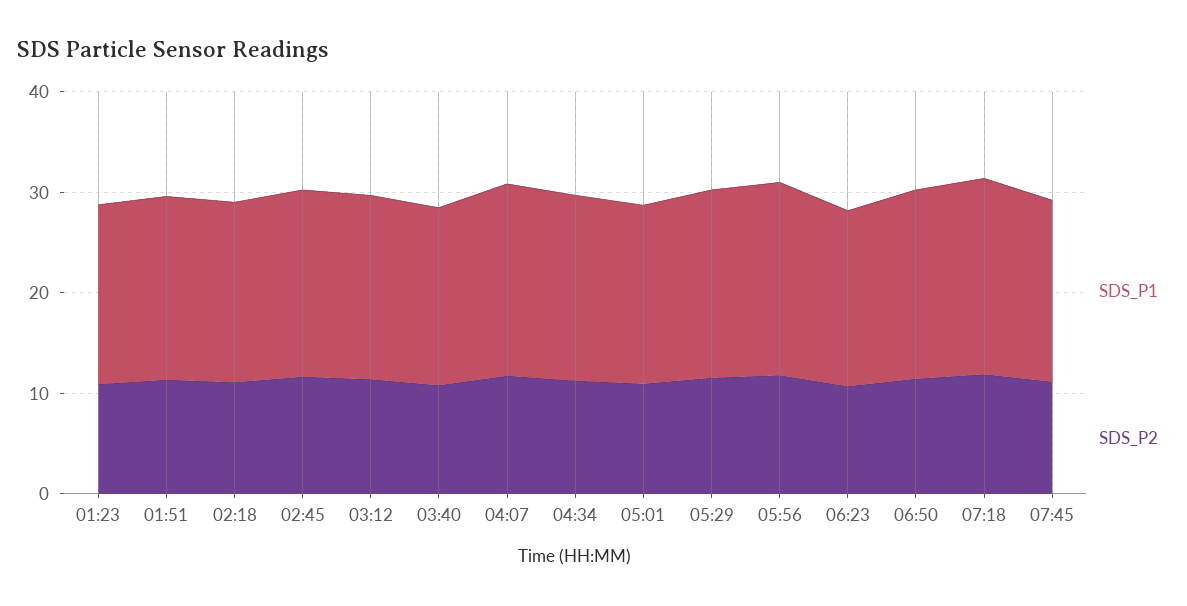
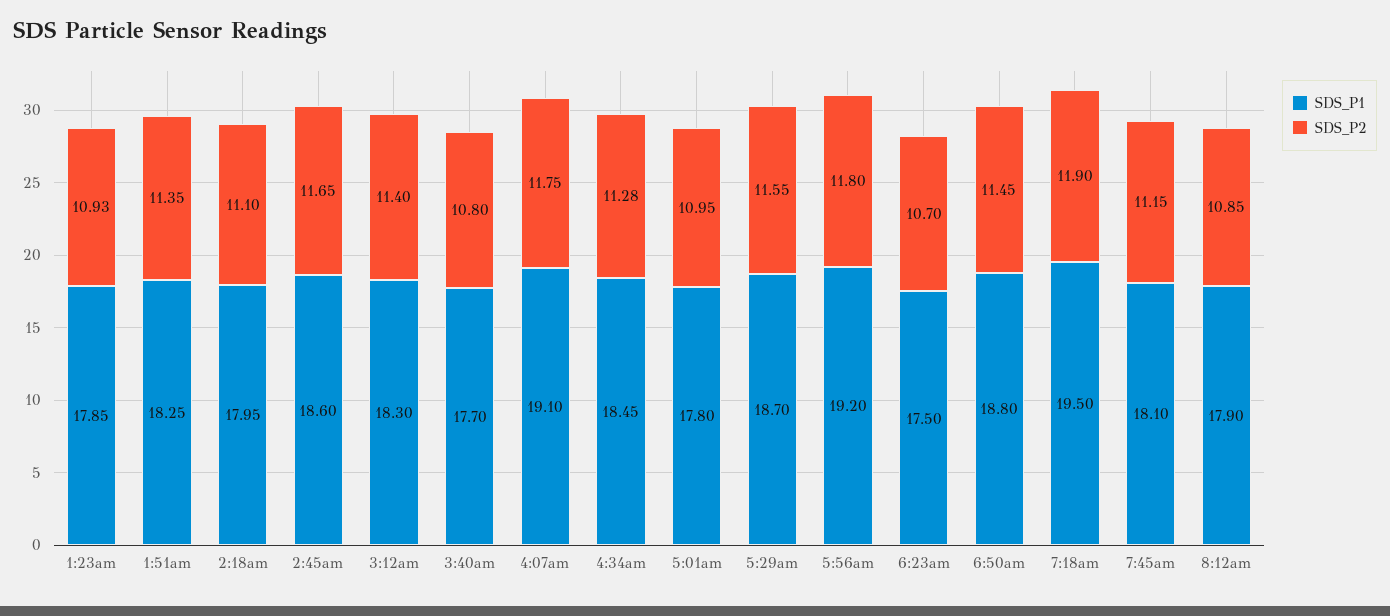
SDS_P1, 8:12am: none -> 17.9
SDS_P2, 8:12am: none -> 10.85

